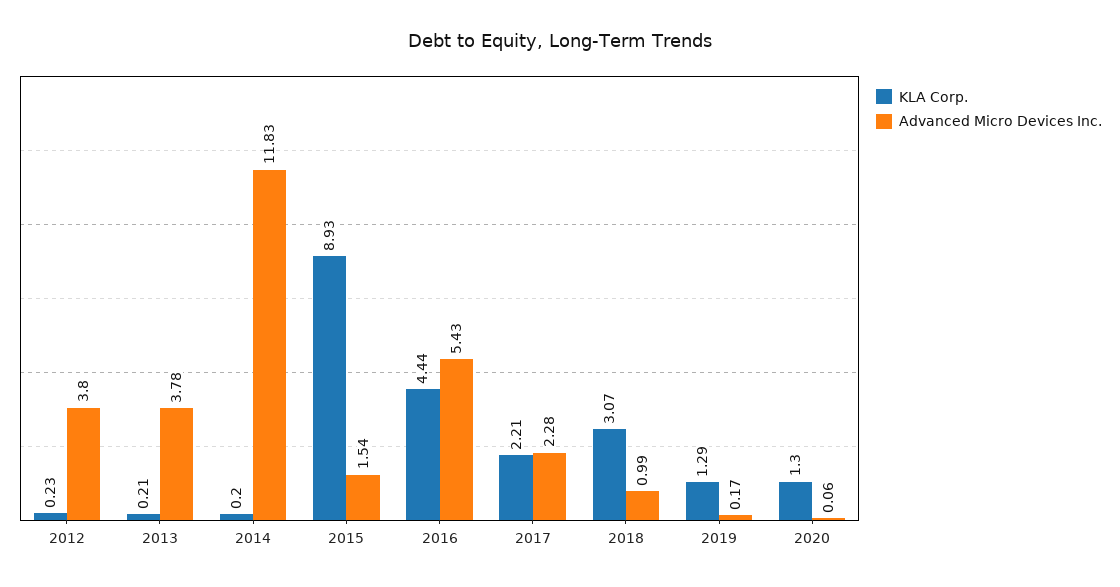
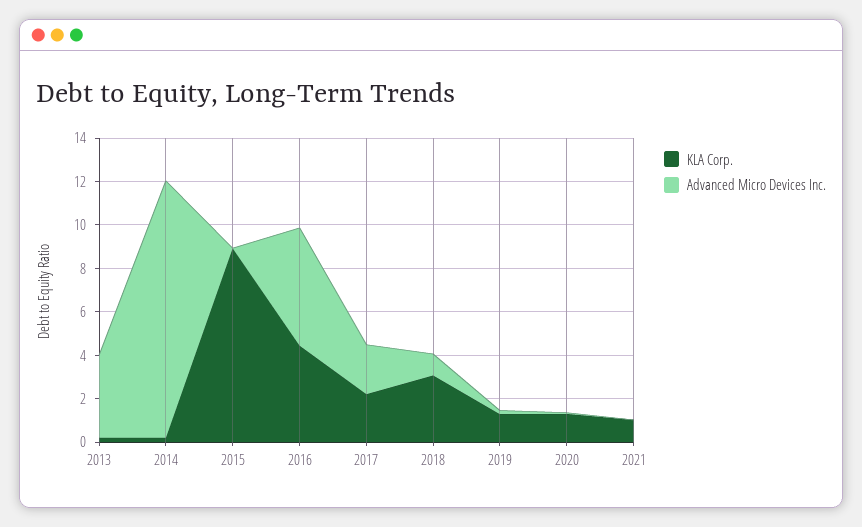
KLA Corp., 2012: 0.23 -> none
Advanced Micro Devices Inc., 2012: 3.8 -> none
Advanced Micro Devices Inc., 2015: 1.54 -> 0
KLA Corp., 2021: none -> 1
Advanced Micro Devices Inc., 2021: none -> 0

